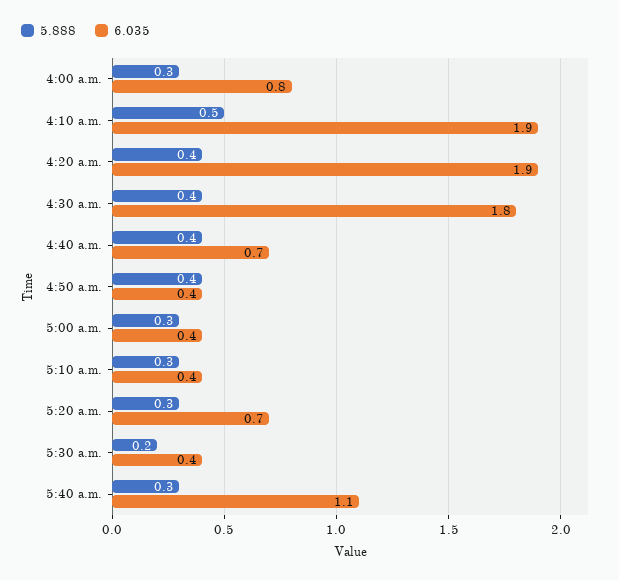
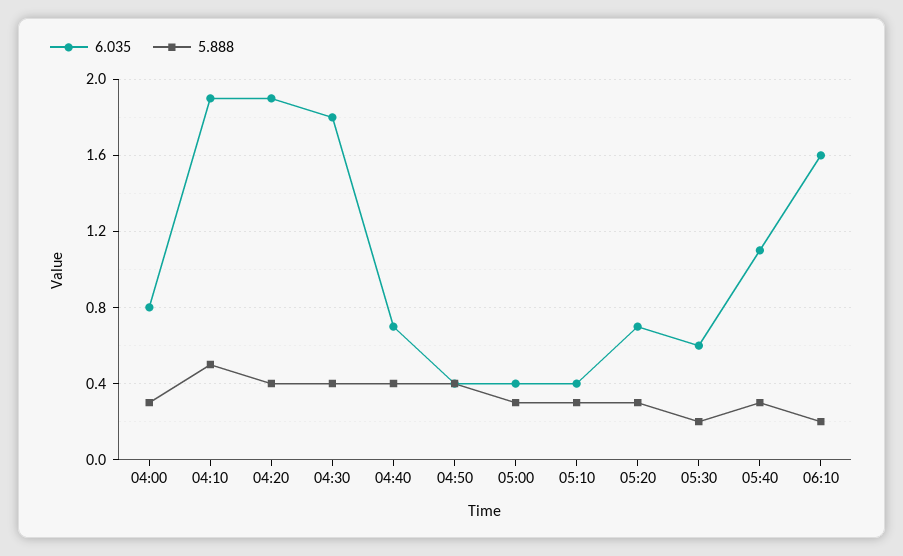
6.035, 5:30 a.m.: 0.4 -> 0.6
6.035, 06:10: none -> 1.6
5.888, 06:10: none -> 0.2

